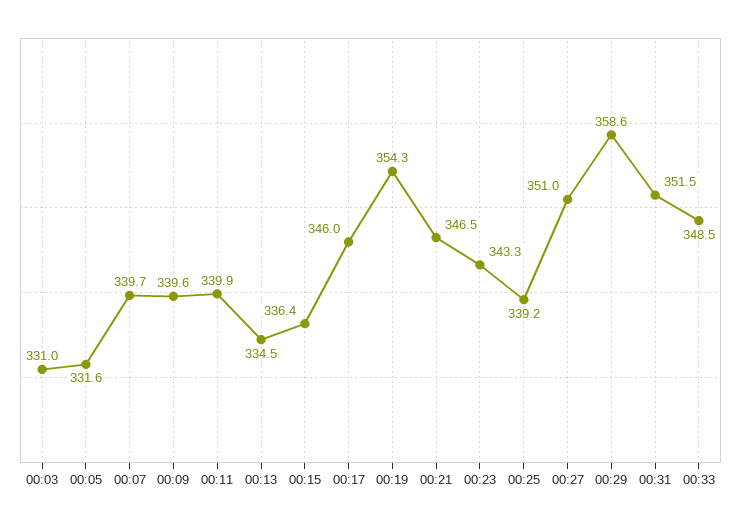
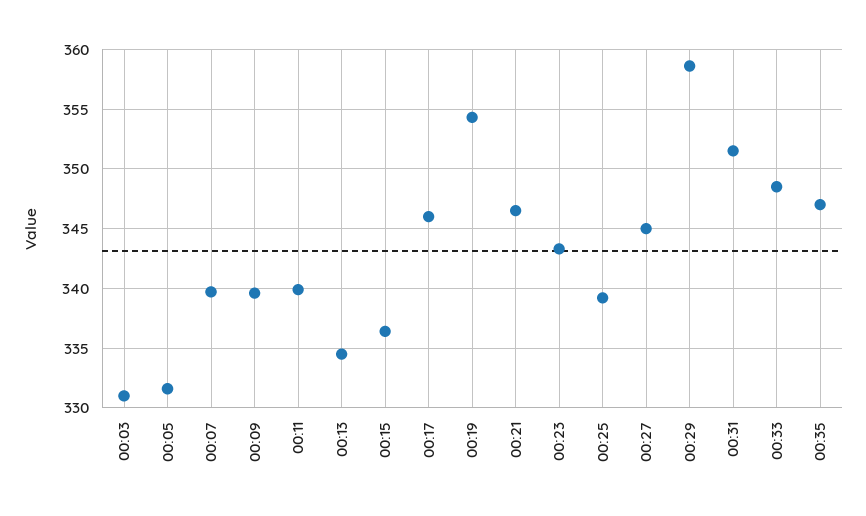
00:27: 351 -> 345
00:35: none -> 347

